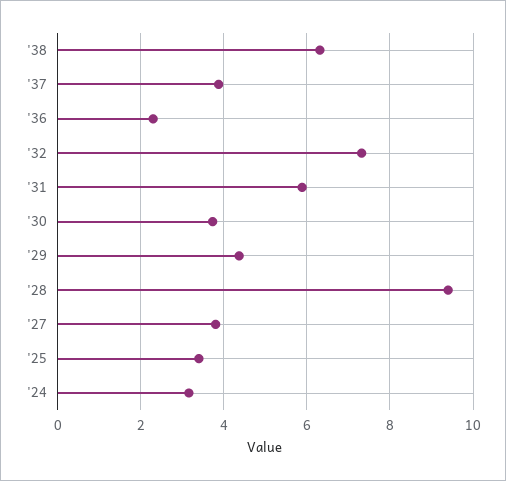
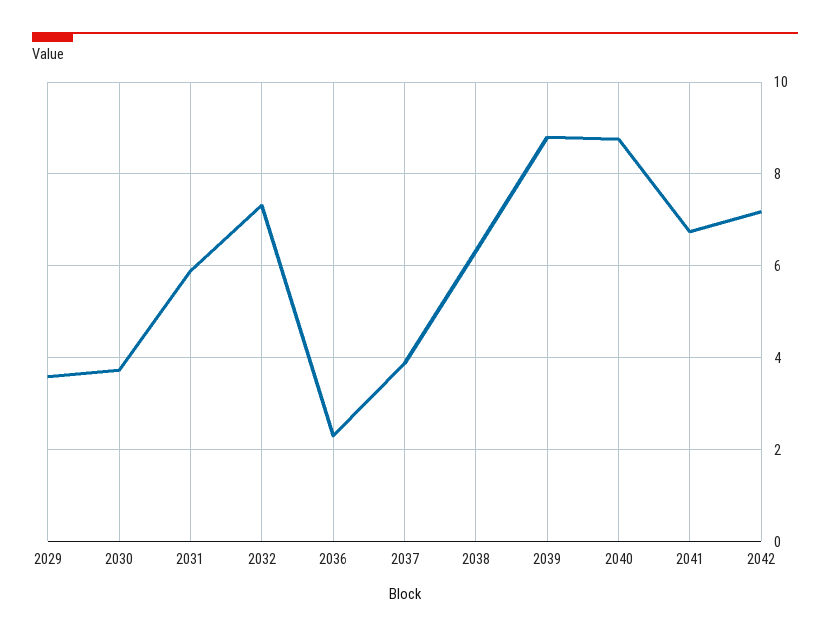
'29: 4.4 -> 3.6
'28: 9.4 -> none
'27: 3.8 -> none
'25: 3.4 -> none
'24: 3.2 -> none
2039: none -> 8.8
2040: none -> 8.8
2041: none -> 6.8
2042: none -> 7.2

